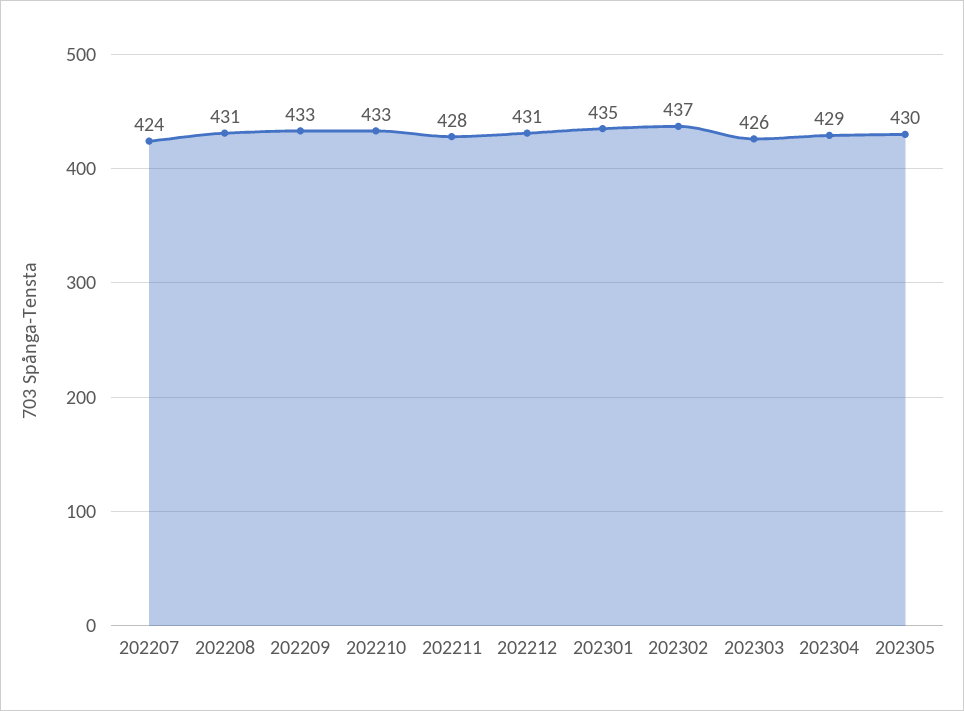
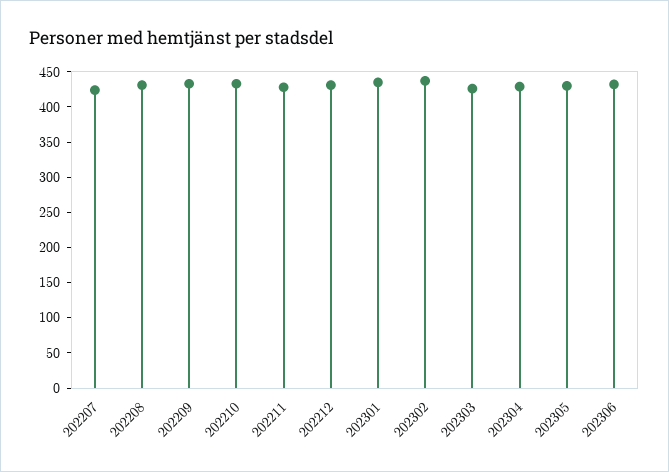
202306: none -> 425

